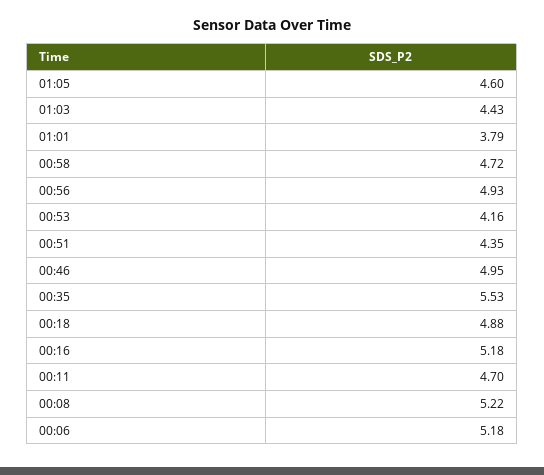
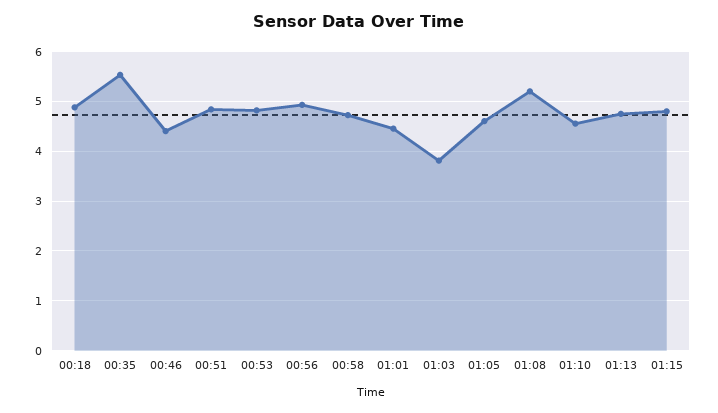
01:03: 4.43 -> 3.8
01:01: 3.79 -> 4.4
00:53: 4.16 -> 4.8
00:51: 4.35 -> 4.8
00:46: 4.95 -> 4.4
00:16: 5.18 -> none
00:11: 4.7 -> none
00:08: 5.22 -> none
00:06: 5.18 -> none
01:08: none -> 5.2
01:10: none -> 4.6
01:13: none -> 4.8
01:15: none -> 4.8

